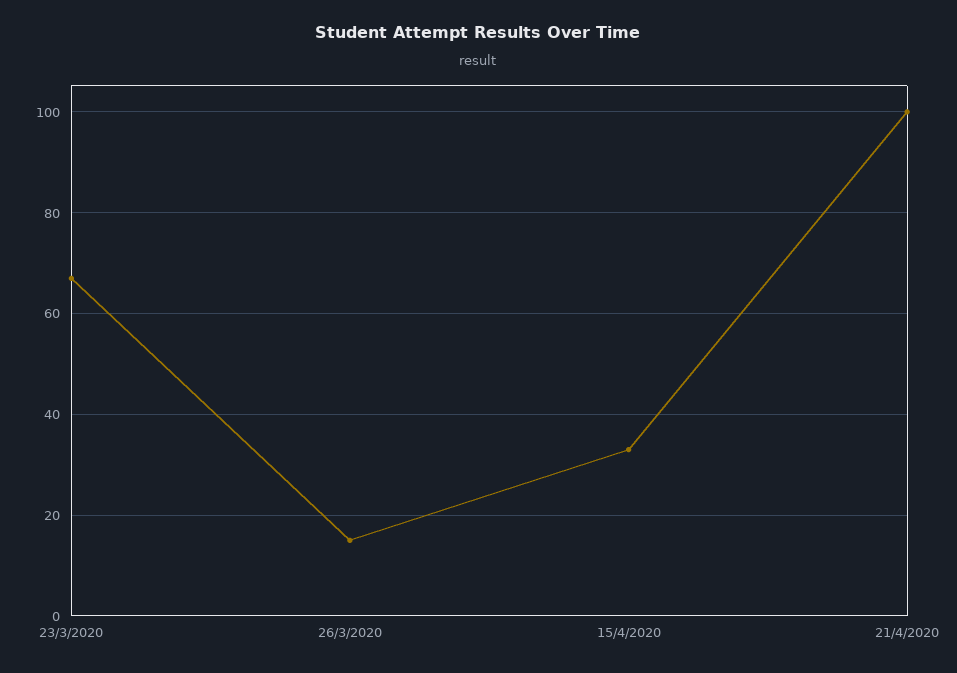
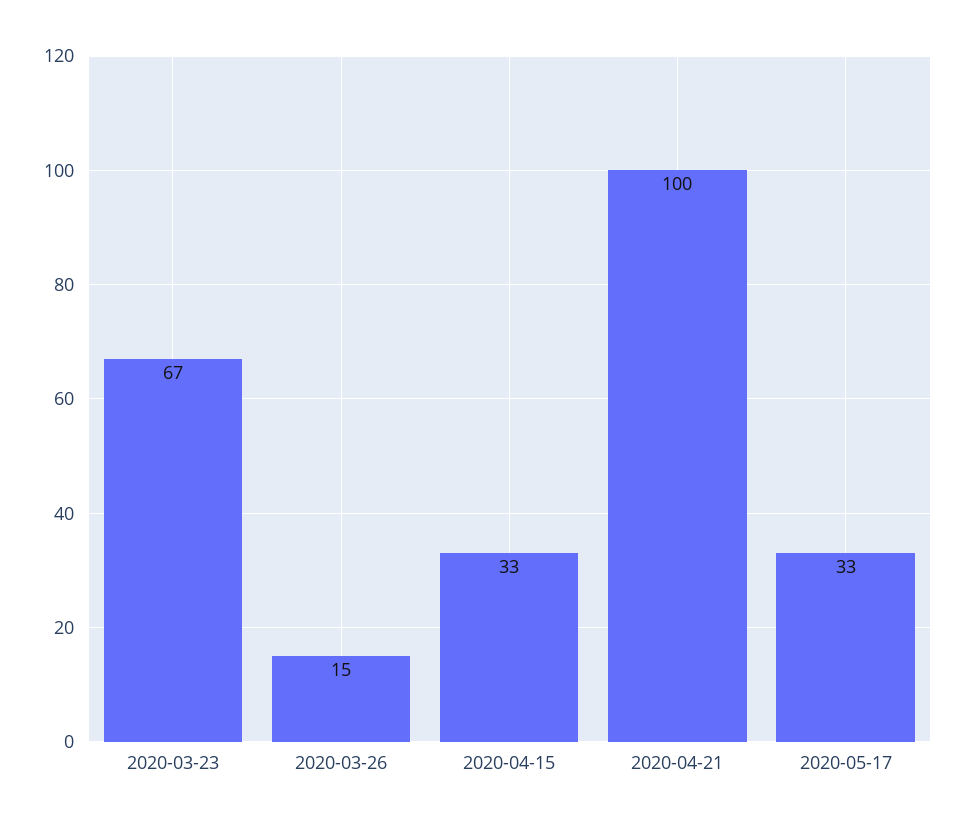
2020-05-17: none -> 33

